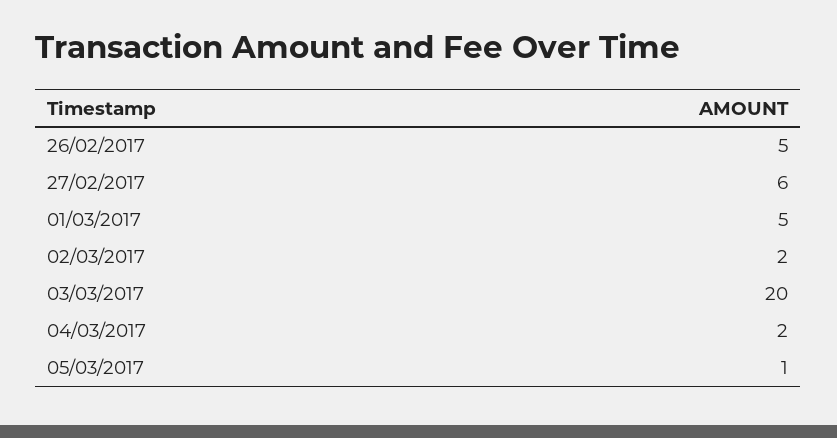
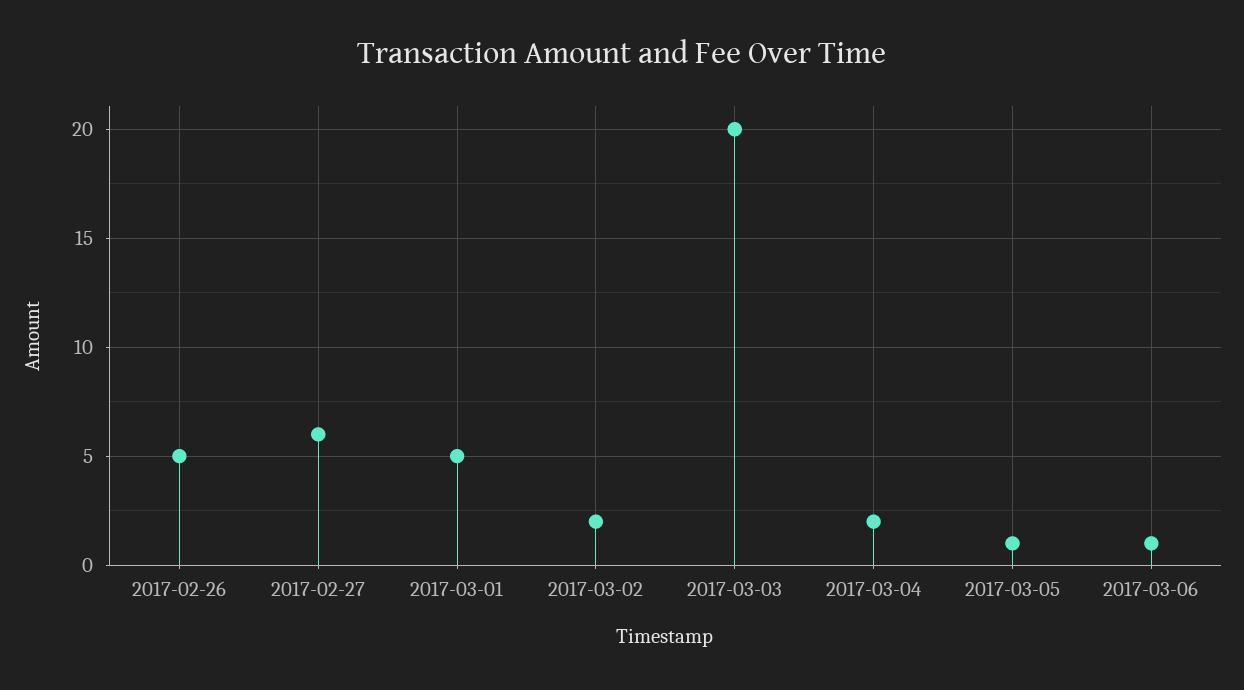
2017-03-06: none -> 1

